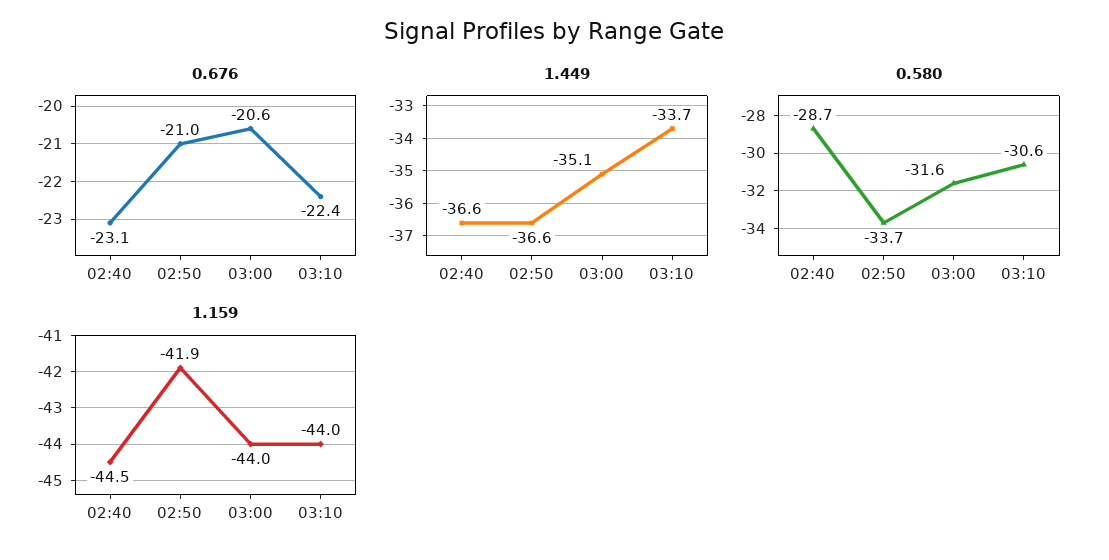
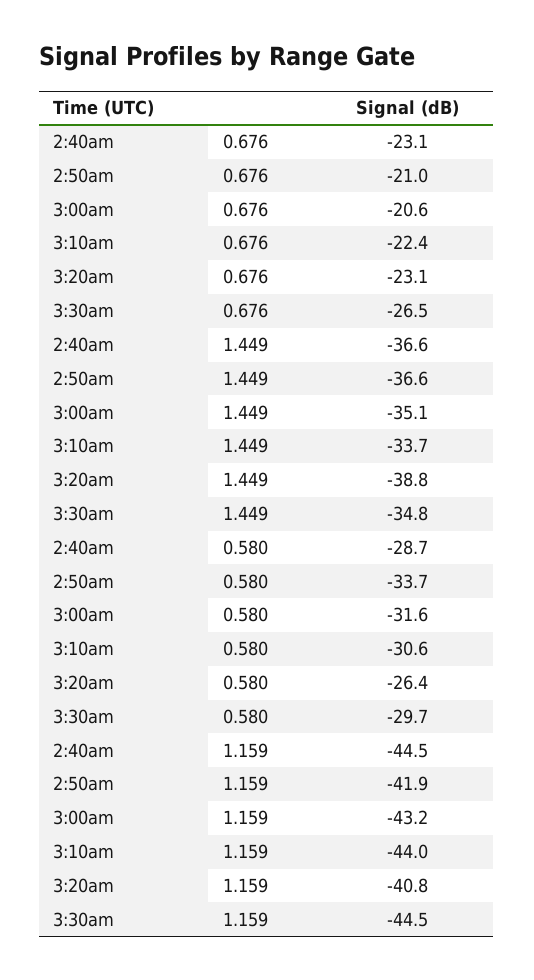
1.159, 03:00: -44 -> -43.2
0.676, 3:20am: none -> -23.1
0.676, 3:30am: none -> -26.5
1.449, 3:20am: none -> -38.8
1.449, 3:30am: none -> -34.8
0.580, 3:20am: none -> -26.4
0.580, 3:30am: none -> -29.7
1.159, 3:20am: none -> -40.8
1.159, 3:30am: none -> -44.5

